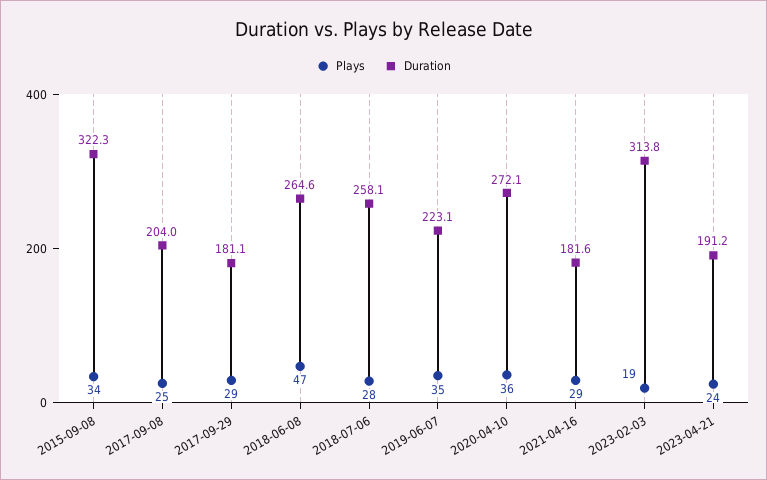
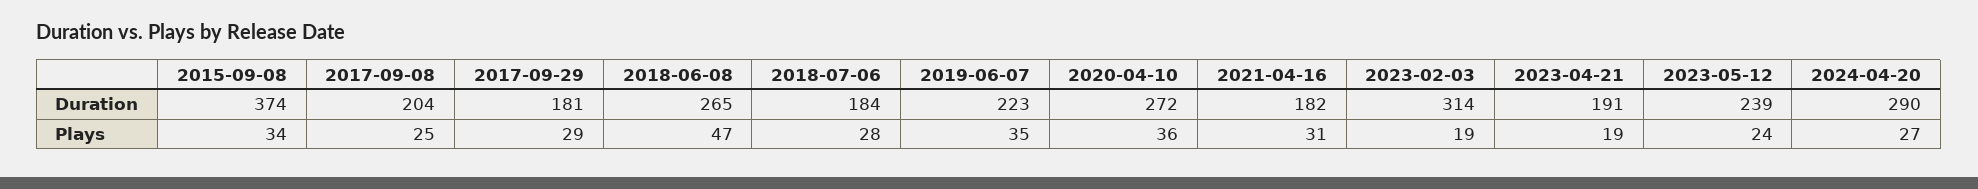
Duration, 2015-09-08: 322.3 -> 374
Duration, 2018-07-06: 258.1 -> 184
Plays, 2021-04-16: 29 -> 31
Plays, 2023-04-21: 24 -> 19
Duration, 2023-05-12: none -> 239
Duration, 2024-04-20: none -> 290
Plays, 2023-05-12: none -> 24
Plays, 2024-04-20: none -> 27

